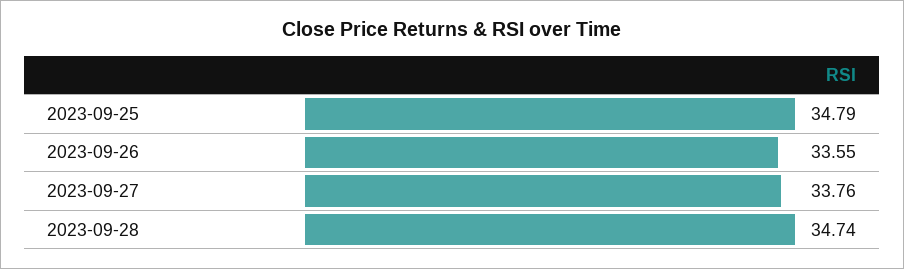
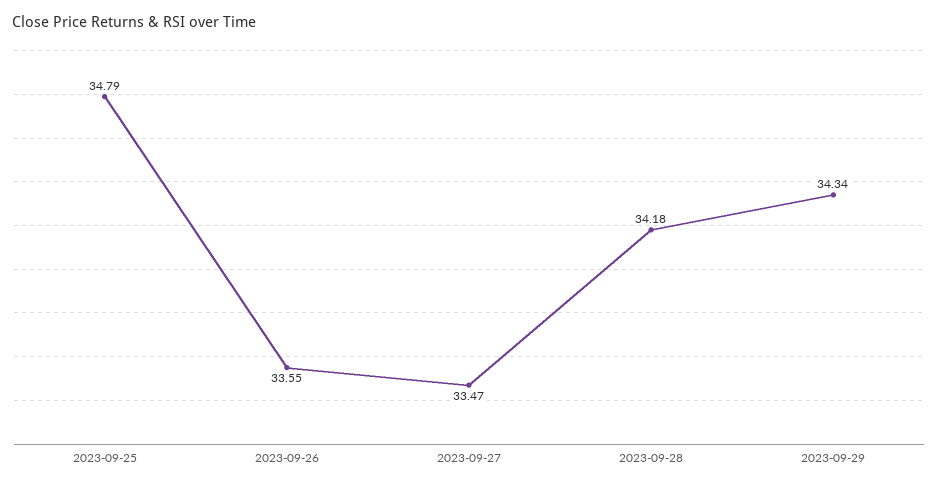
2023-09-27: 33.76 -> 33.47
2023-09-28: 34.74 -> 34.18
2023-09-29: none -> 34.34

